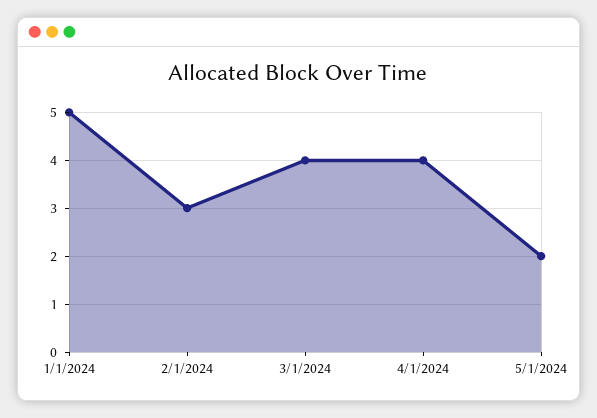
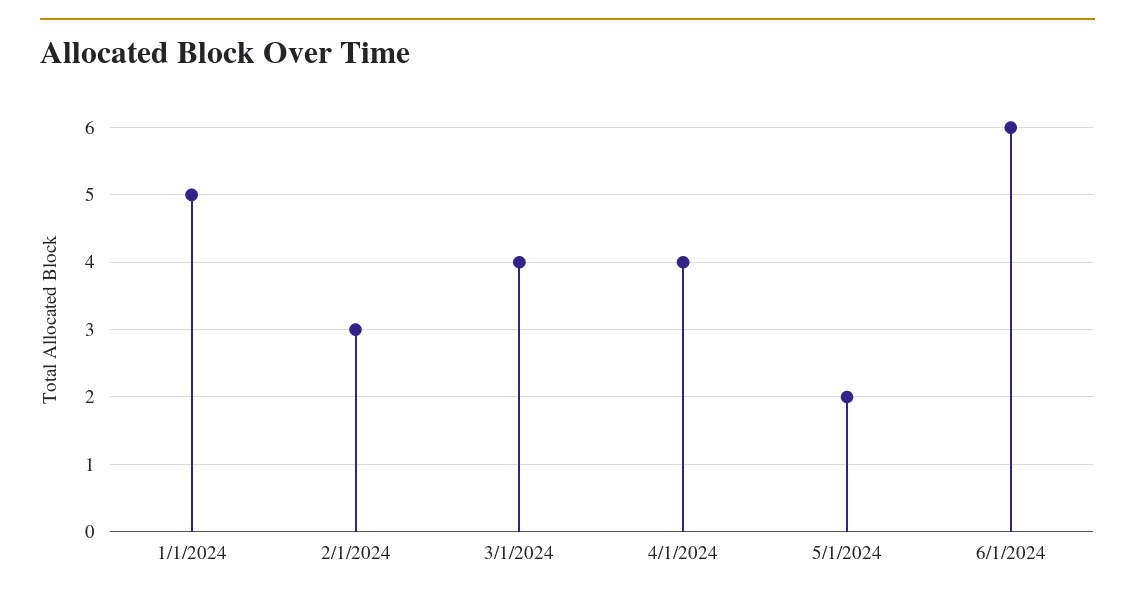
6/1/2024: none -> 6

